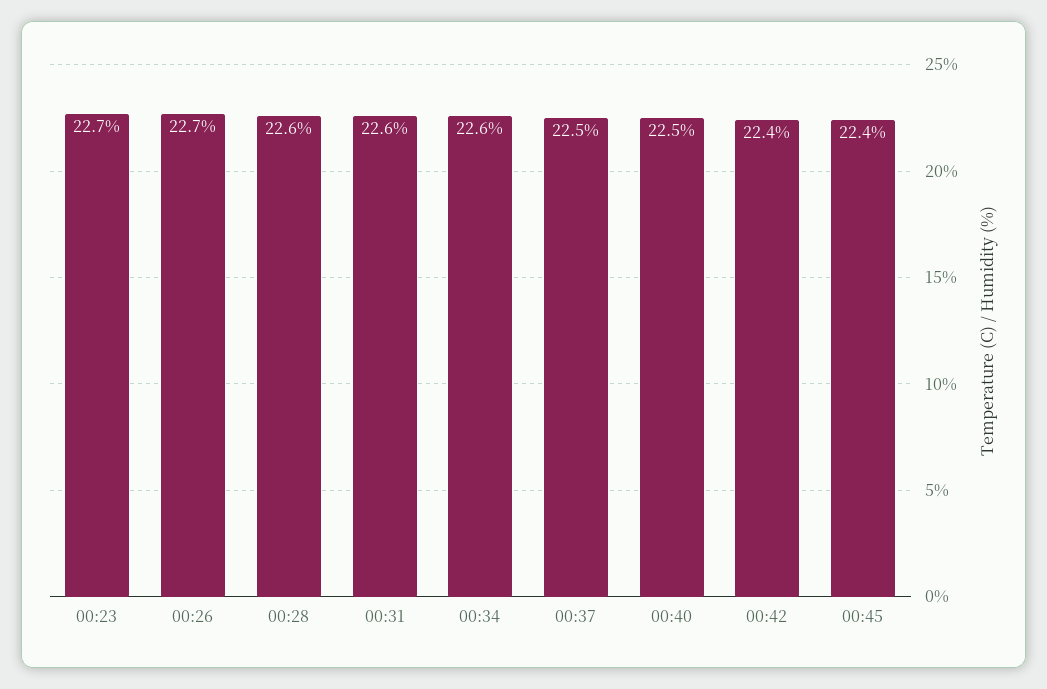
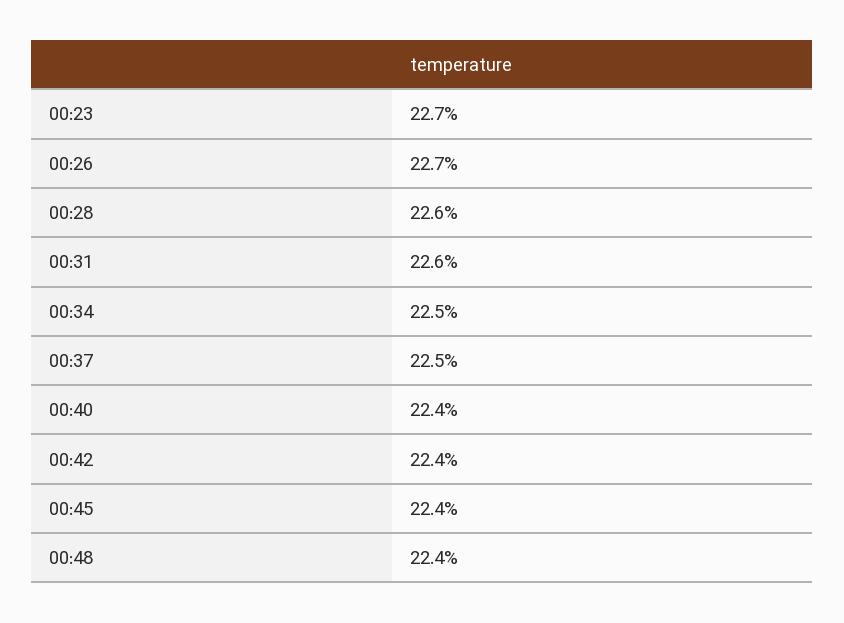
00:34: 22.6 -> 22.5
00:40: 22.5 -> 22.4
00:48: none -> 22.4

